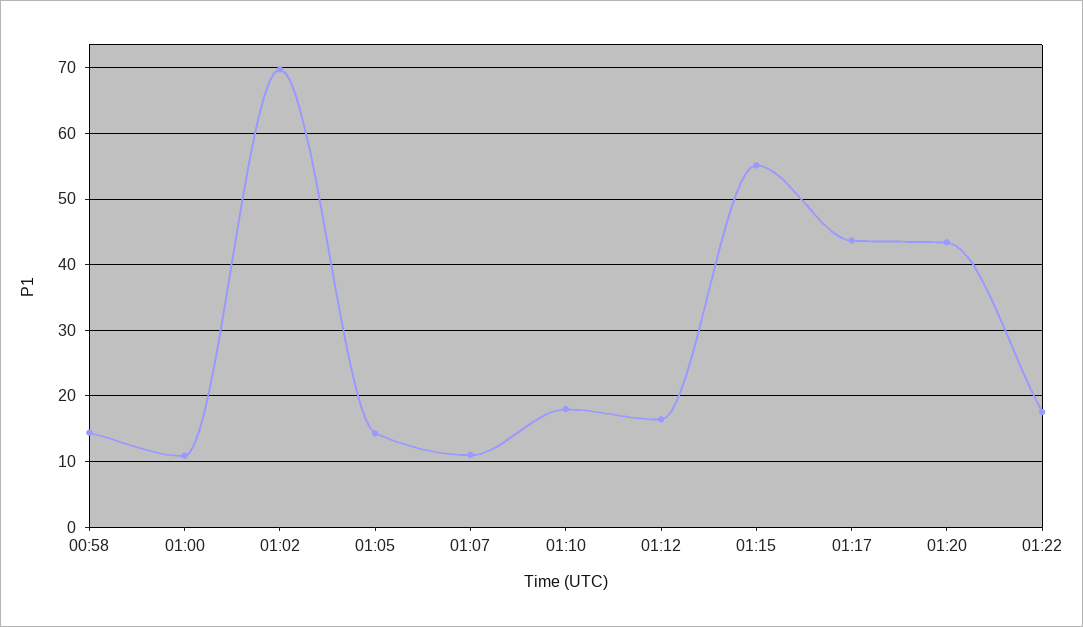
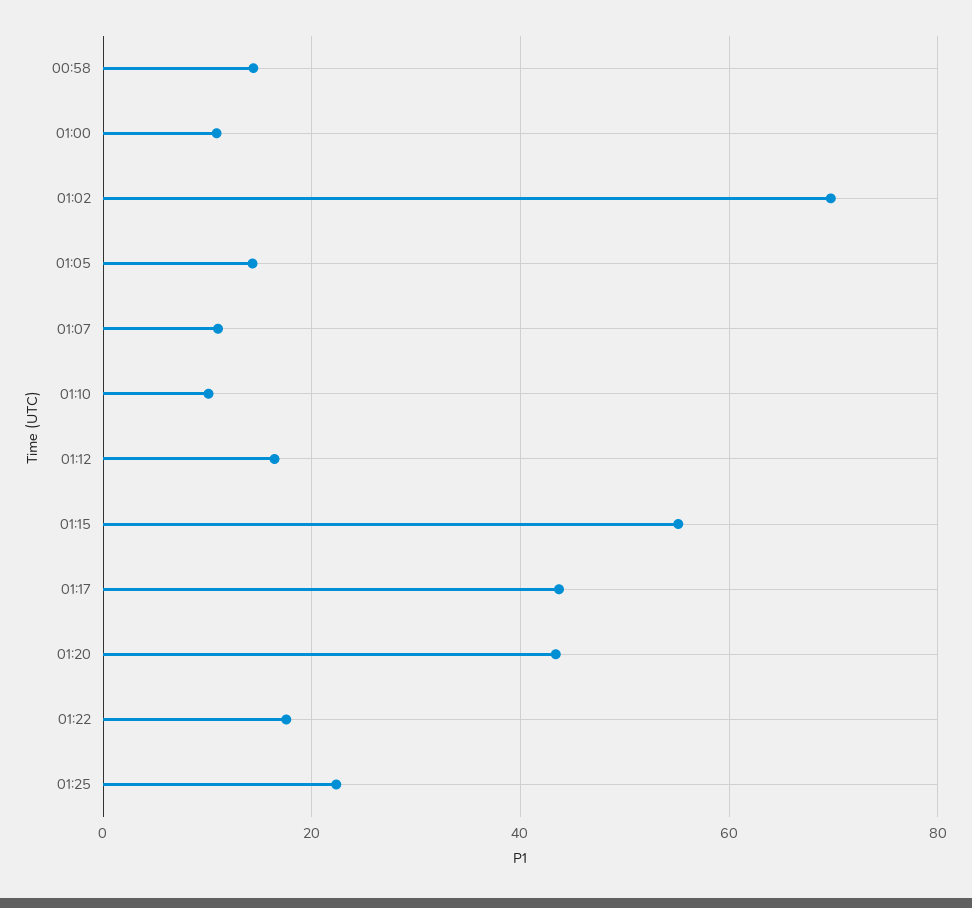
01:10: 18 -> 10
01:25: none -> 22

